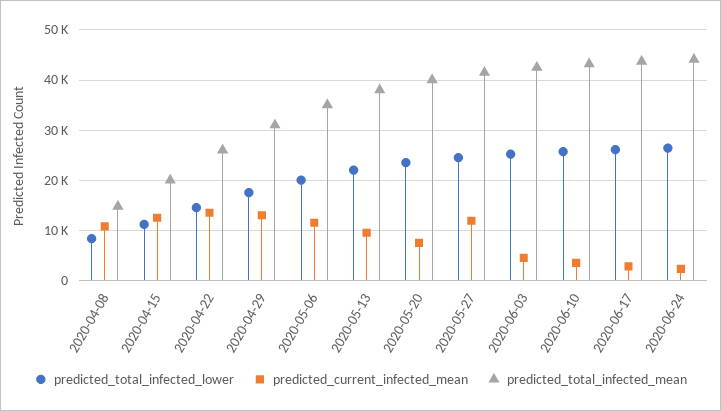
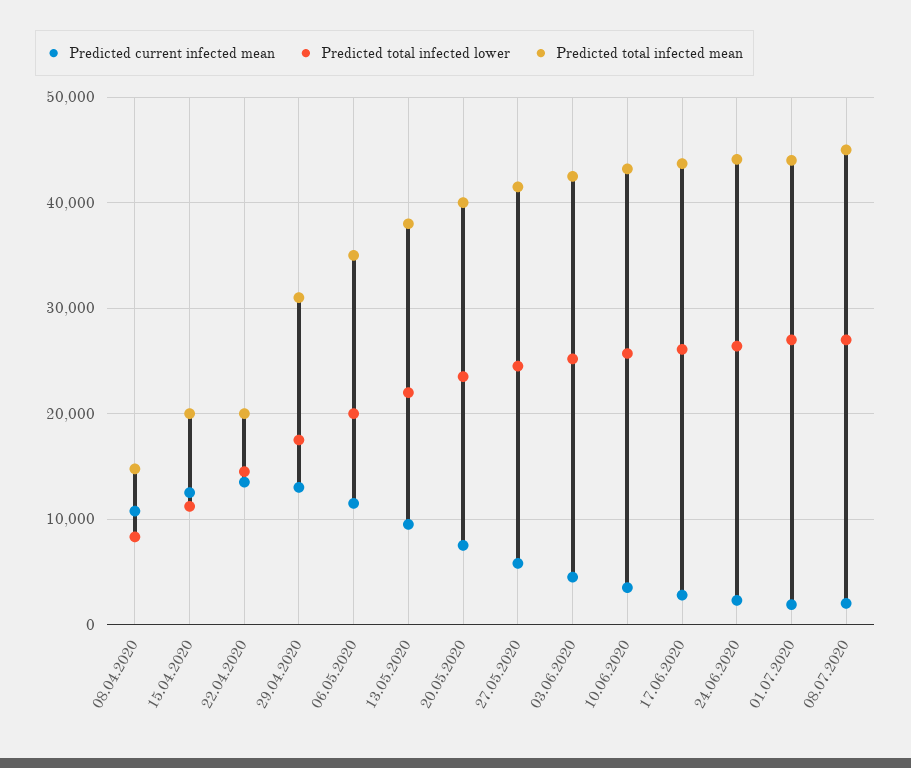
predicted_total_infected_mean, 2020-04-22: 26000 -> 20000
predicted_current_infected_mean, 2020-05-27: 12000 -> 6000
predicted_current_infected_mean, 01.07.2020: none -> 2000
predicted_total_infected_lower, 01.07.2020: none -> 27000
predicted_total_infected_mean, 01.07.2020: none -> 44000
predicted_current_infected_mean, 08.07.2020: none -> 2000
predicted_total_infected_lower, 08.07.2020: none -> 27000
predicted_total_infected_mean, 08.07.2020: none -> 45000

